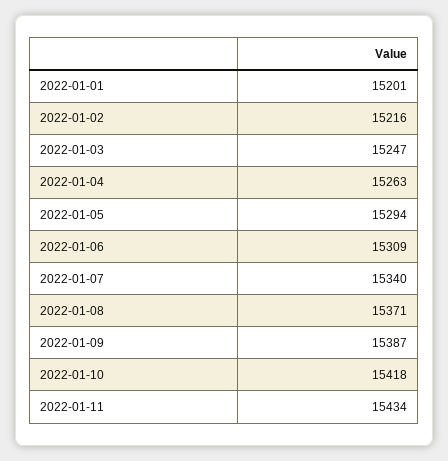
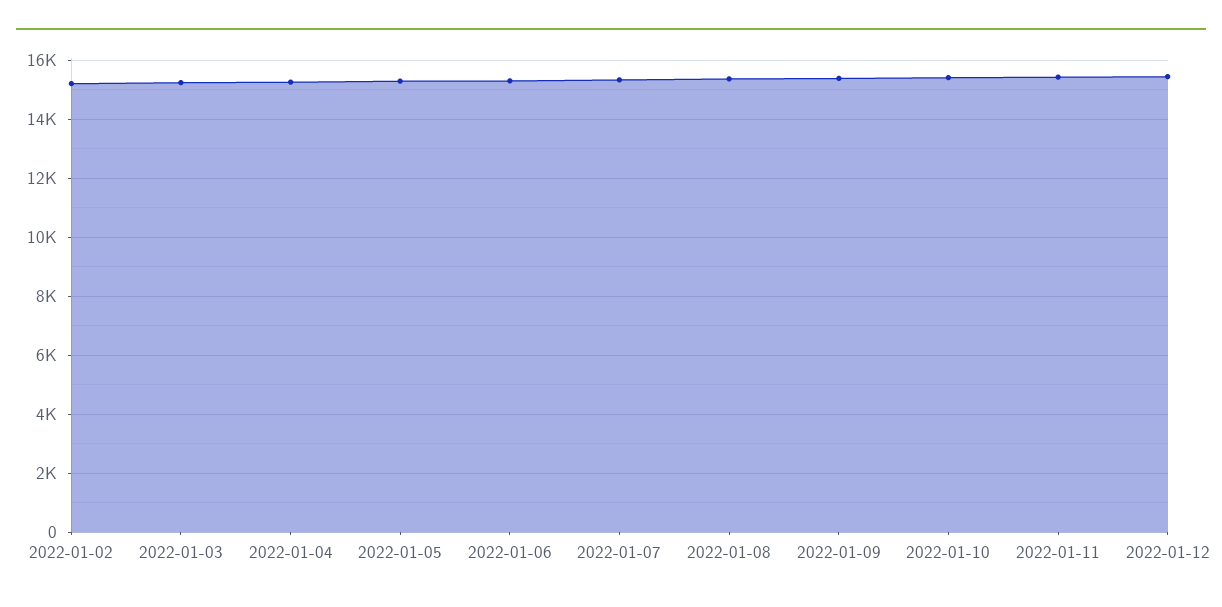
2022-01-01: 15201 -> none
2022-01-12: none -> 15500

